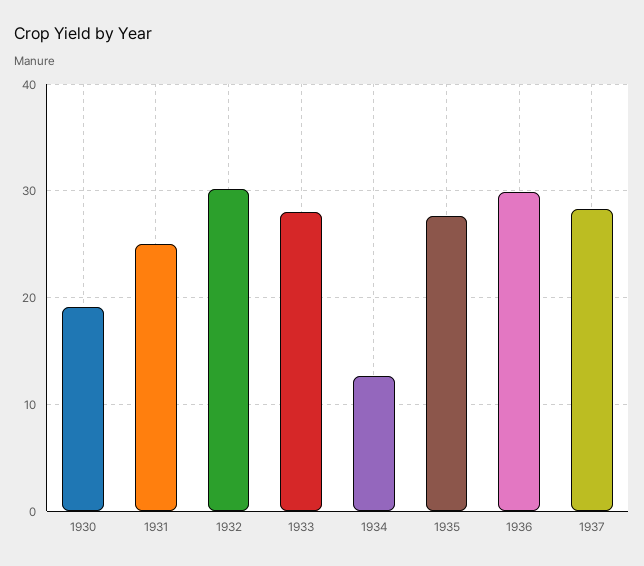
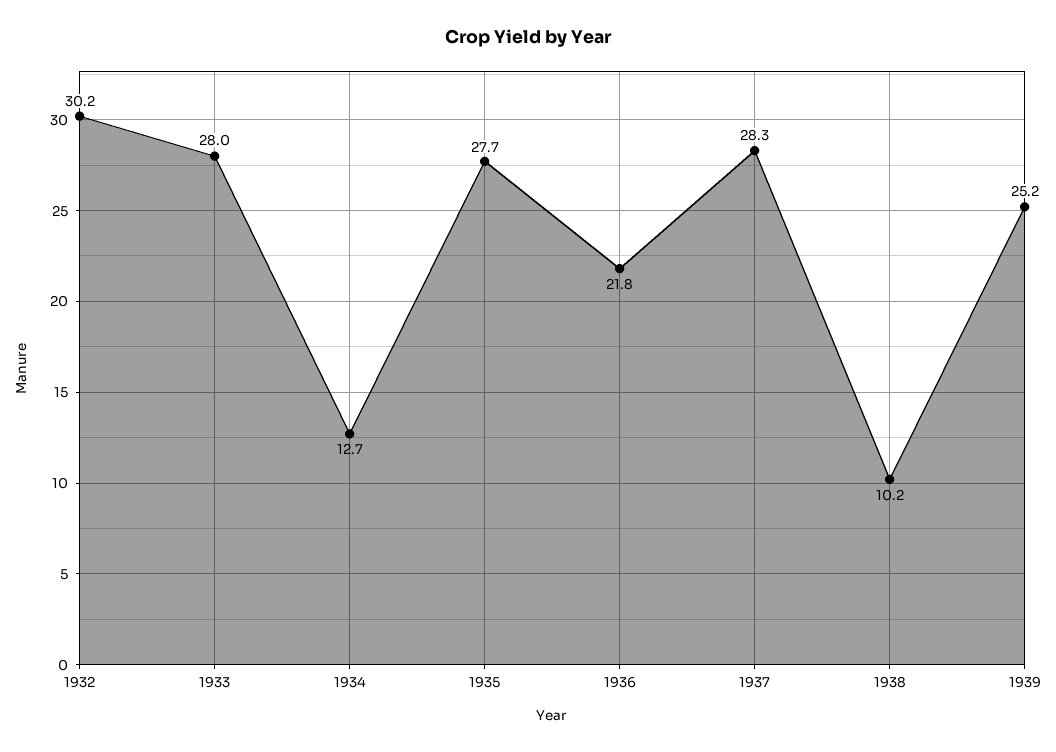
1930: 19 -> none
1931: 25 -> none
1936: 30 -> 21.8
1938: none -> 10.2
1939: none -> 25.2

